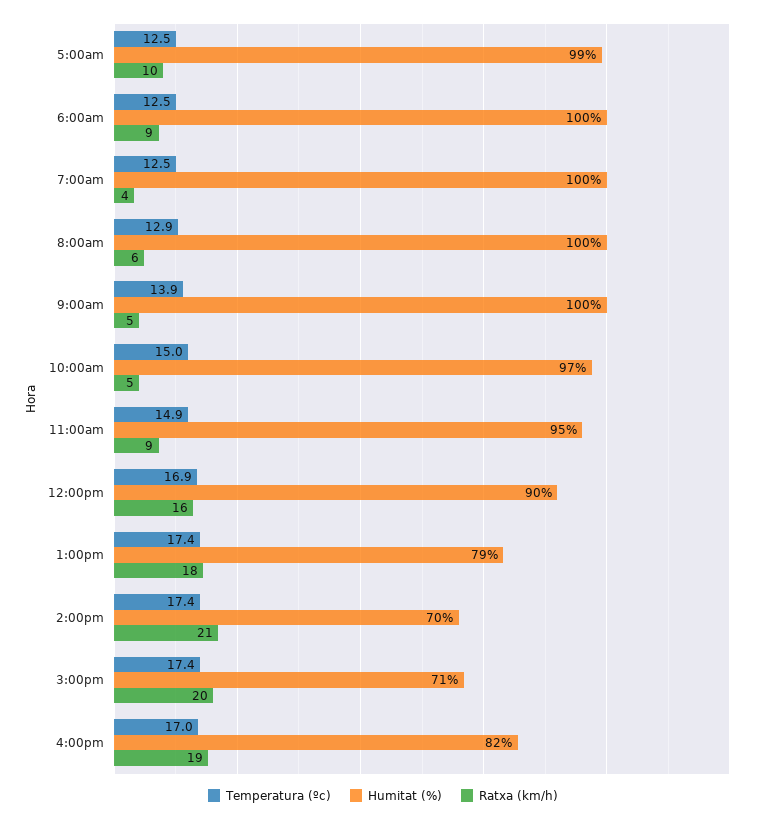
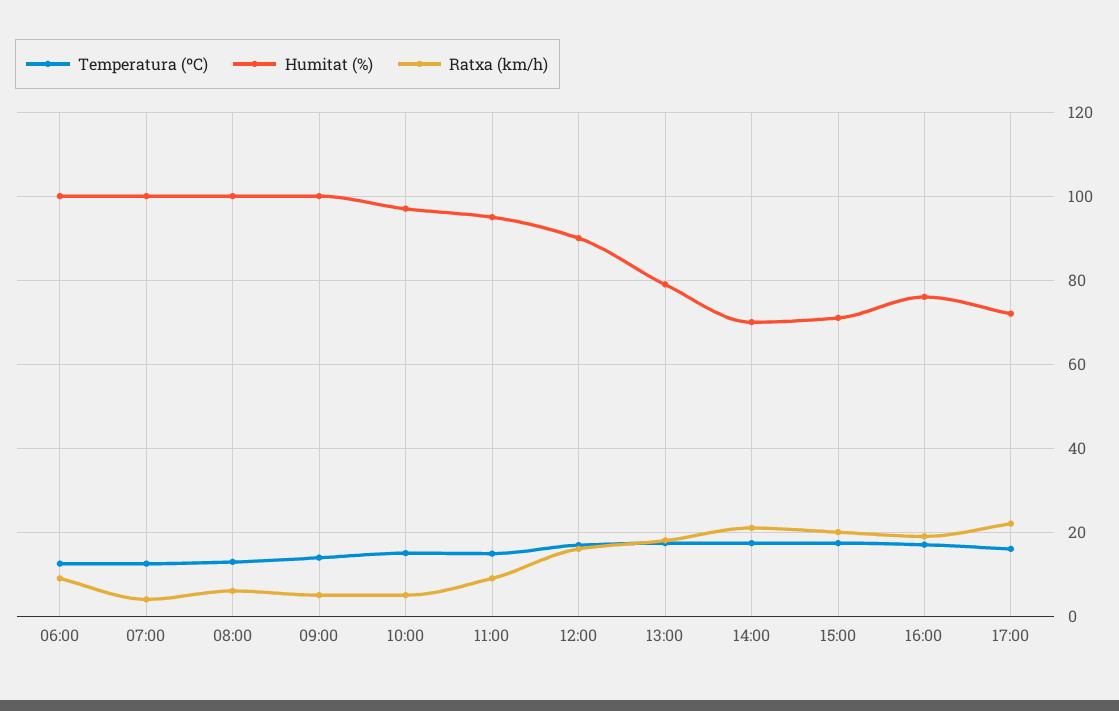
Temperatura (ºc), 5:00am: 12.5 -> none
Humitat (%), 5:00am: 99 -> none
Ratxa (km/h), 5:00am: 10 -> none
Humitat (%), 4:00pm: 82 -> 76
Temperatura (ºc), 17:00: none -> 16
Humitat (%), 17:00: none -> 72
Ratxa (km/h), 17:00: none -> 22

